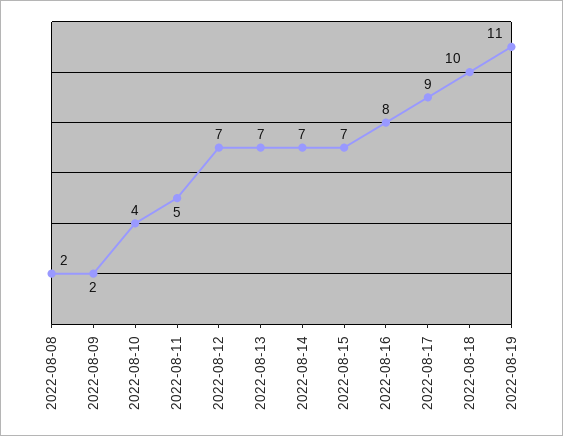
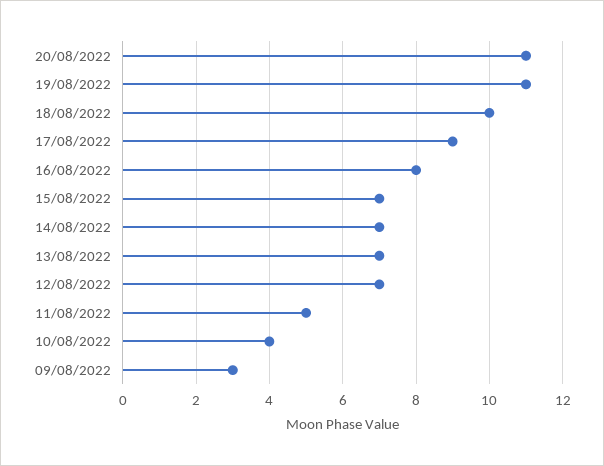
2022-08-08: 2 -> none
2022-08-09: 2 -> 3
20/08/2022: none -> 11

